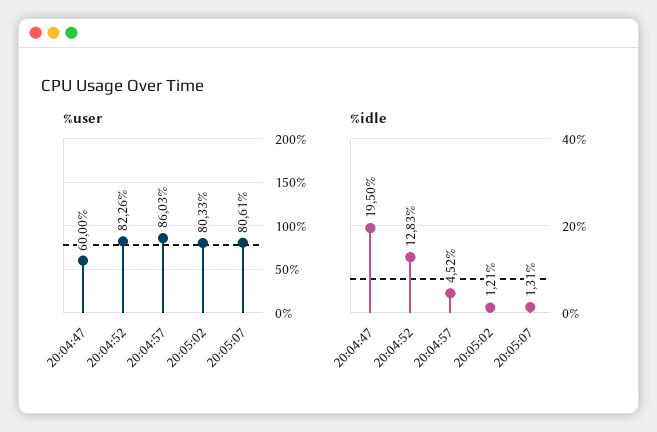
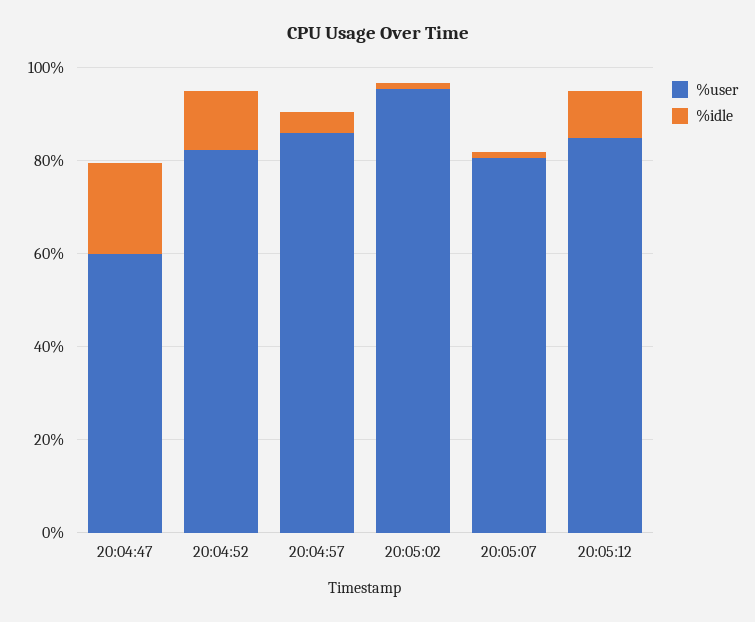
%user, 20:05:02: 80.33 -> 95
%user, 20:05:12: none -> 85
%idle, 20:05:12: none -> 10

